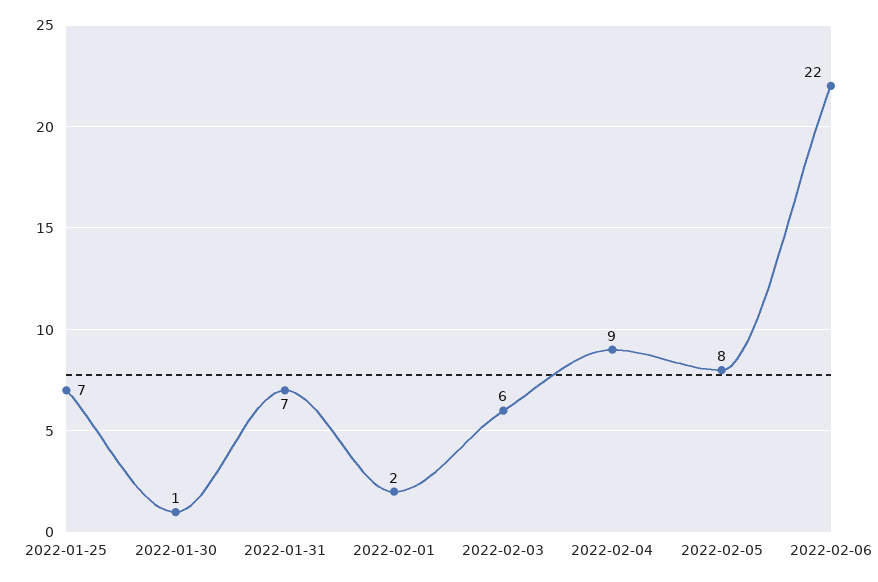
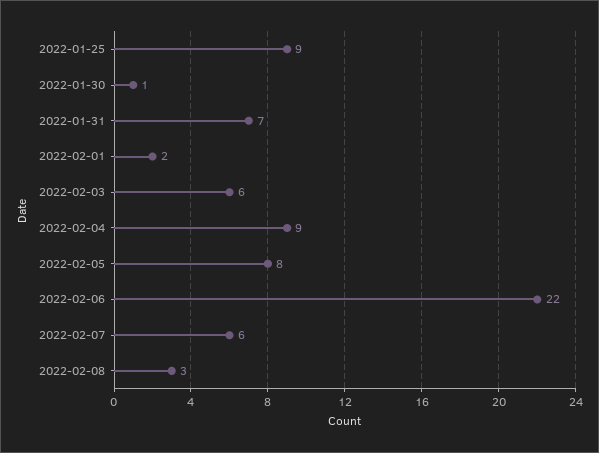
2022-01-25: 7 -> 9
2022-02-07: none -> 6
2022-02-08: none -> 3

